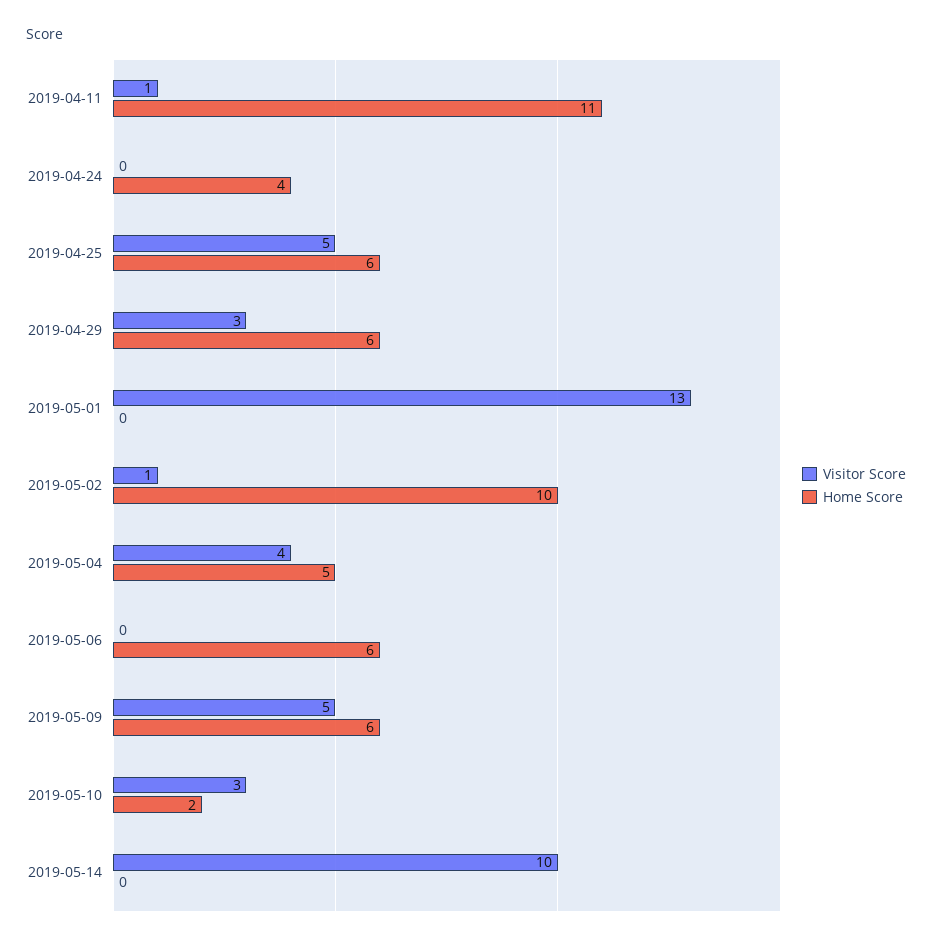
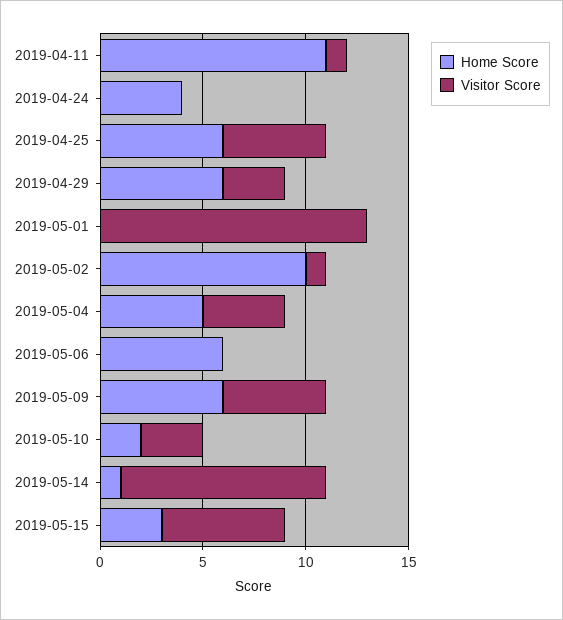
Home Score, 2019-05-14: 0 -> 1
Home Score, 2019-05-15: none -> 3
Visitor Score, 2019-05-15: none -> 6

